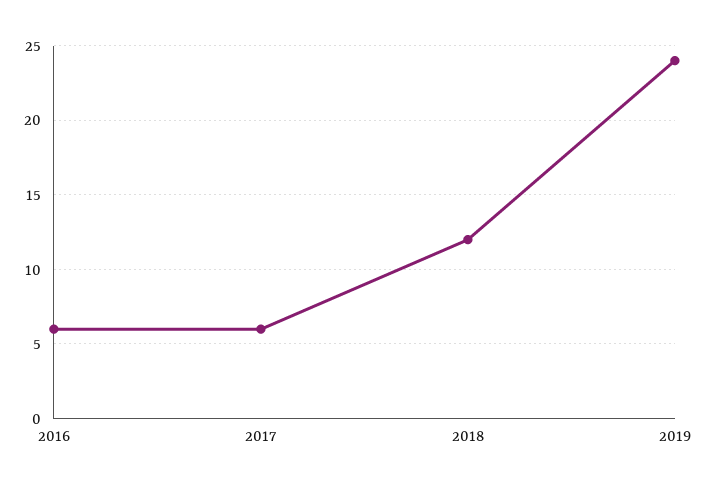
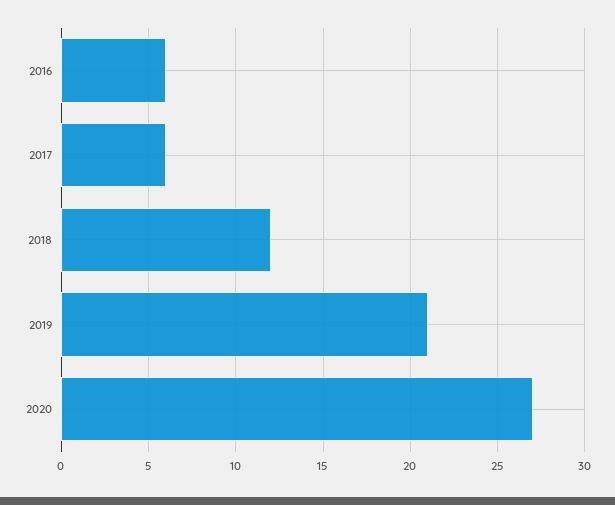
2019: 24 -> 21
2020: none -> 27

